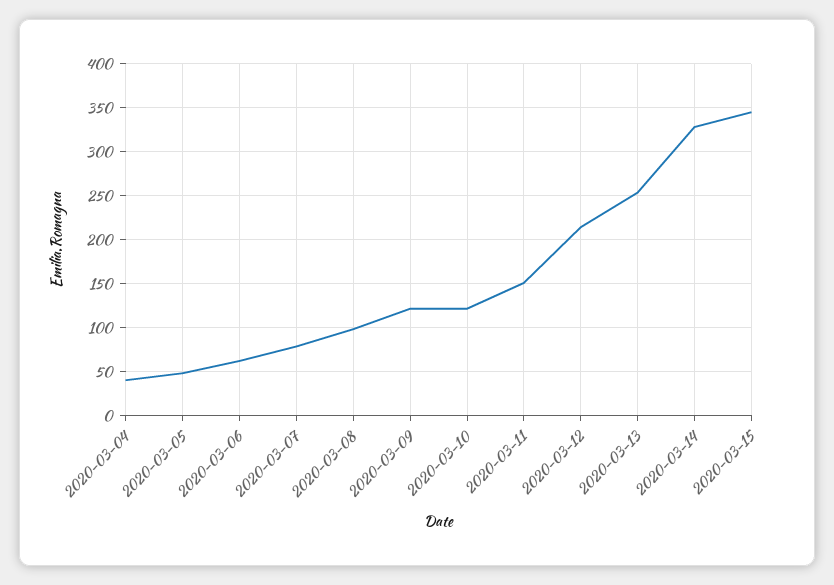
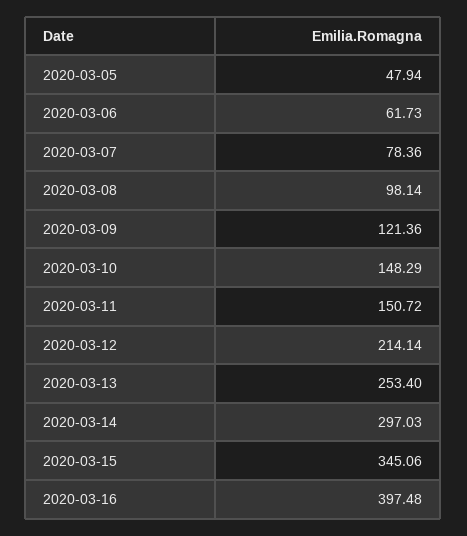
2020-03-04: 40 -> none
2020-03-10: 120 -> 148.29
2020-03-14: 330 -> 297.03
2020-03-16: none -> 397.48

